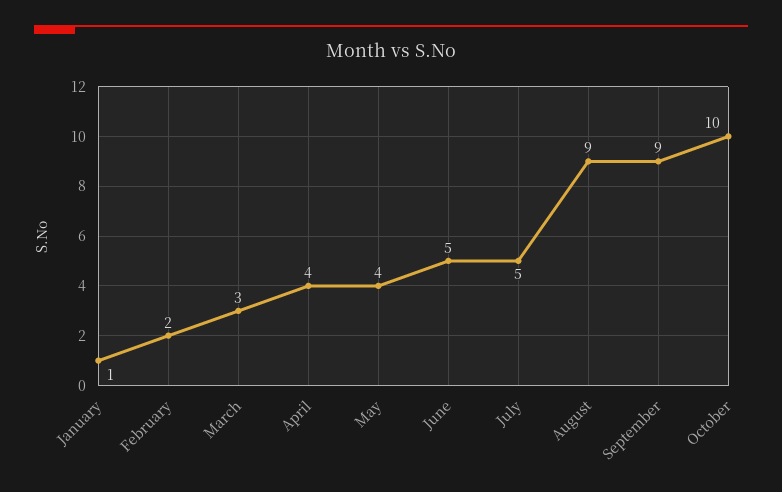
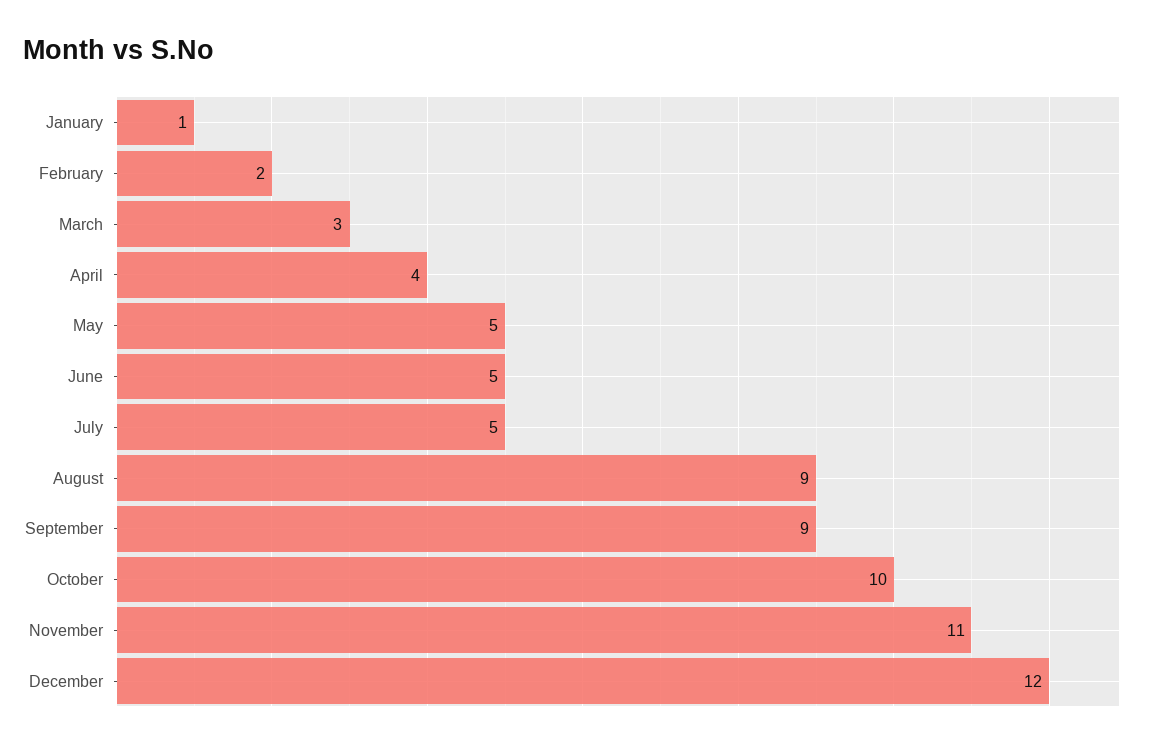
May: 4 -> 5
November: none -> 11
December: none -> 12

